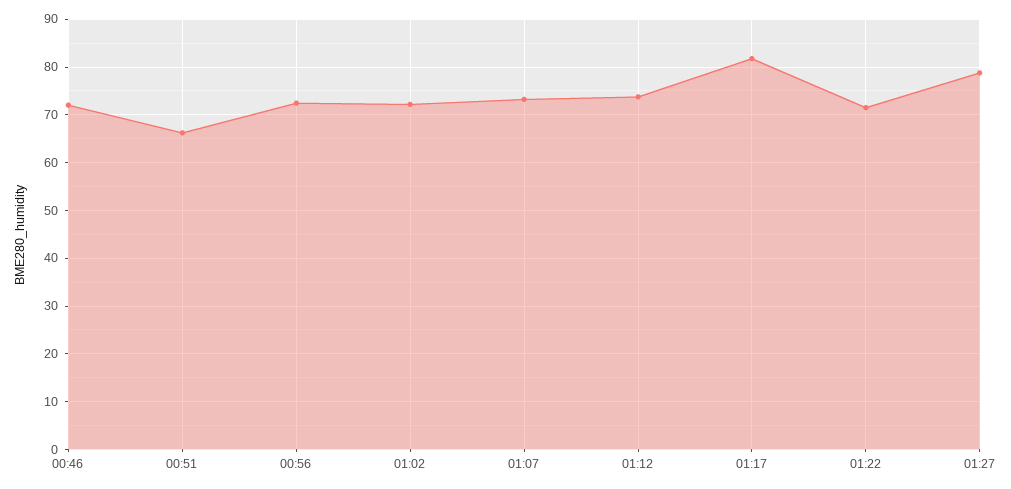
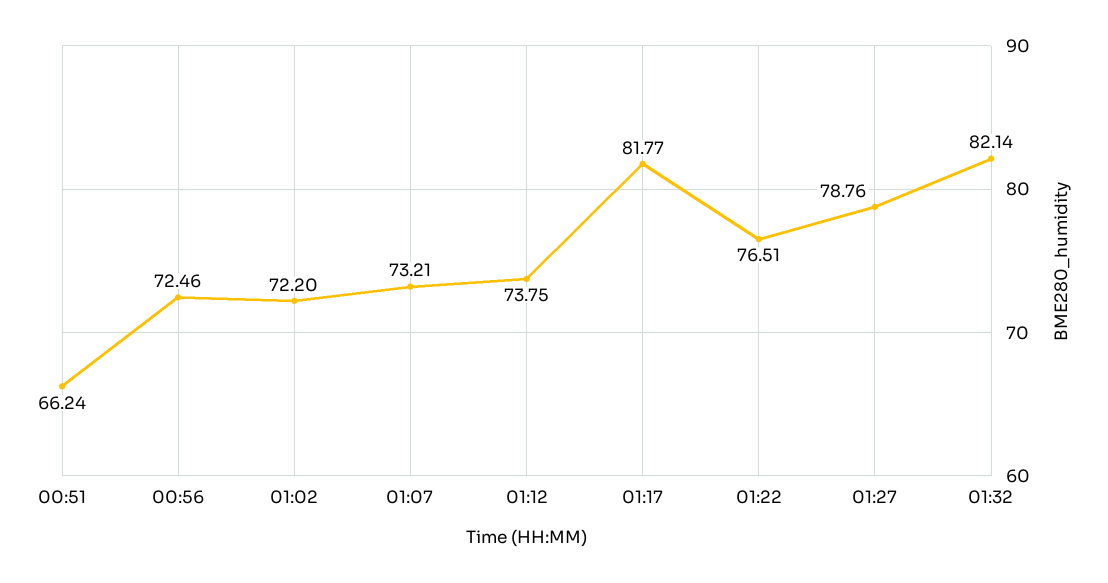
00:46: 72 -> none
01:22: 72 -> 76.51
01:32: none -> 82.14

